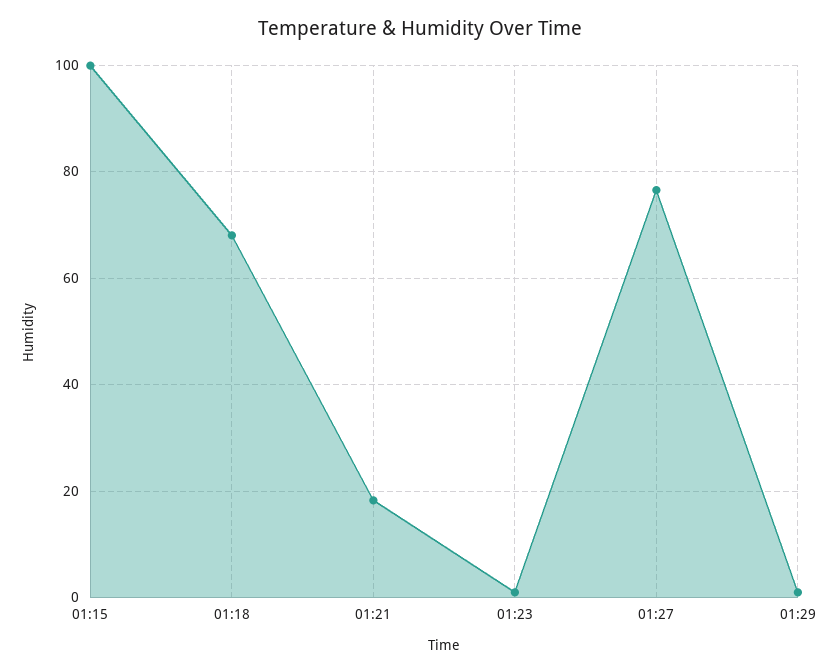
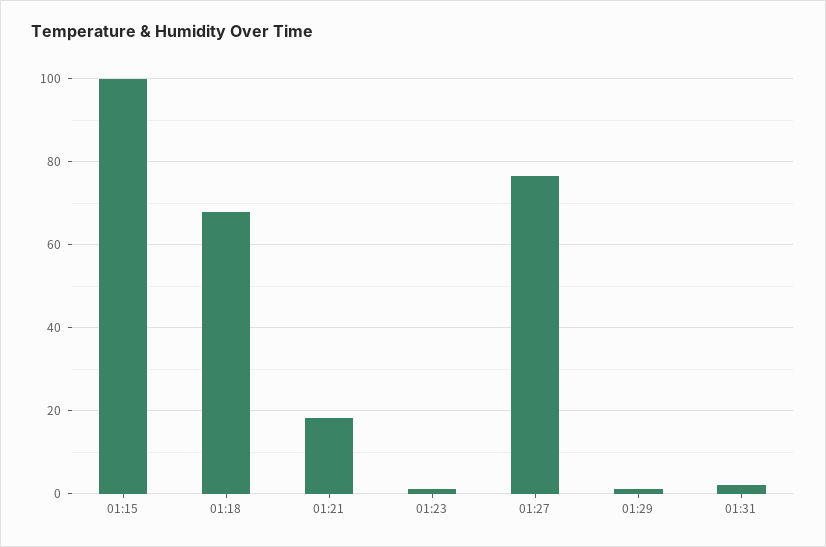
01:31: none -> 2

